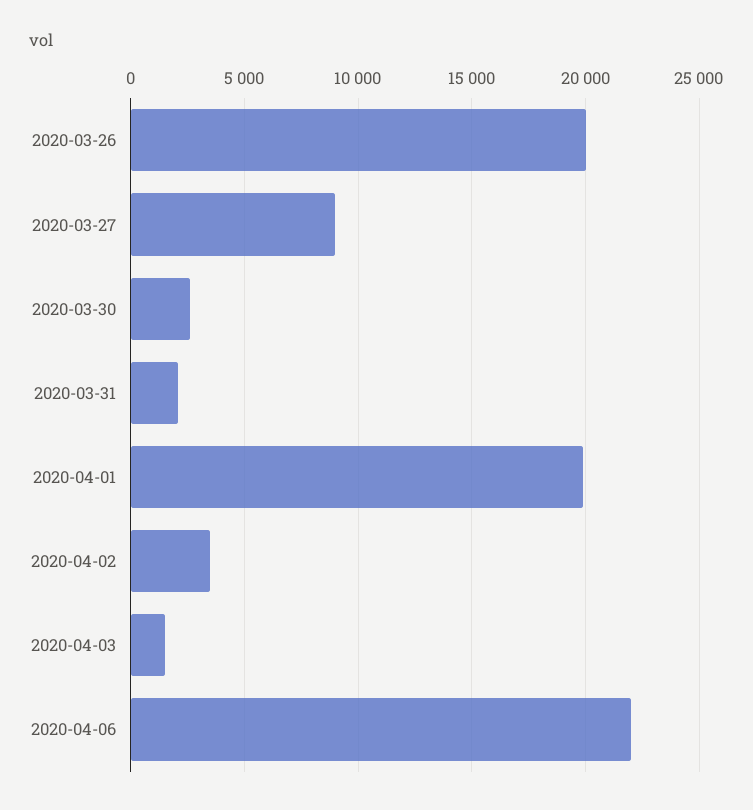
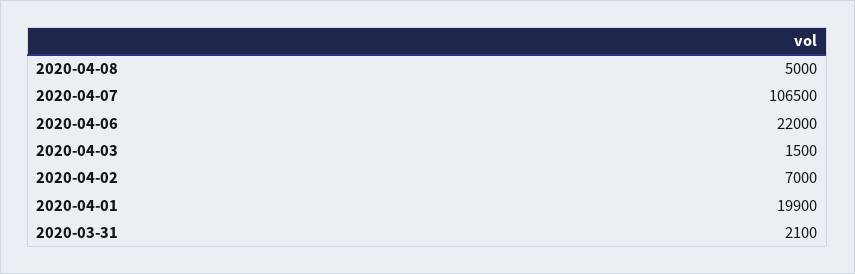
2020-03-26: 20000 -> none
2020-03-27: 9000 -> none
2020-03-30: 2500 -> none
2020-04-02: 3500 -> 7000
2020-04-08: none -> 5000
2020-04-07: none -> 106500

